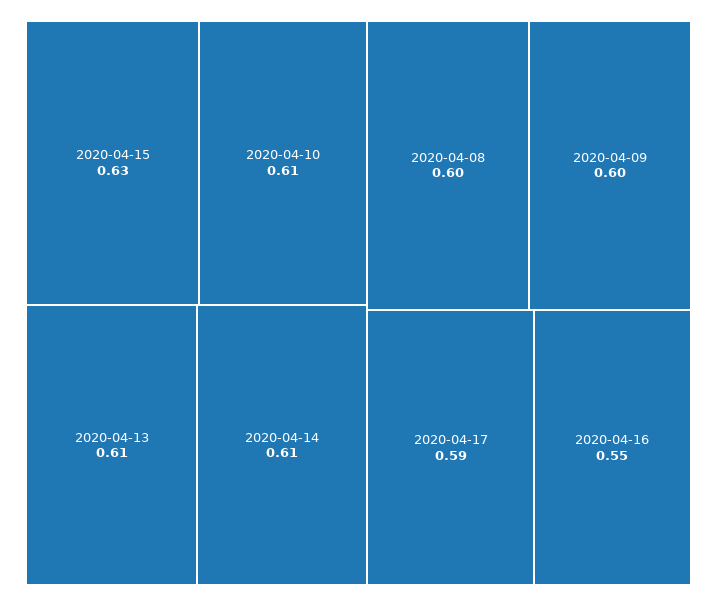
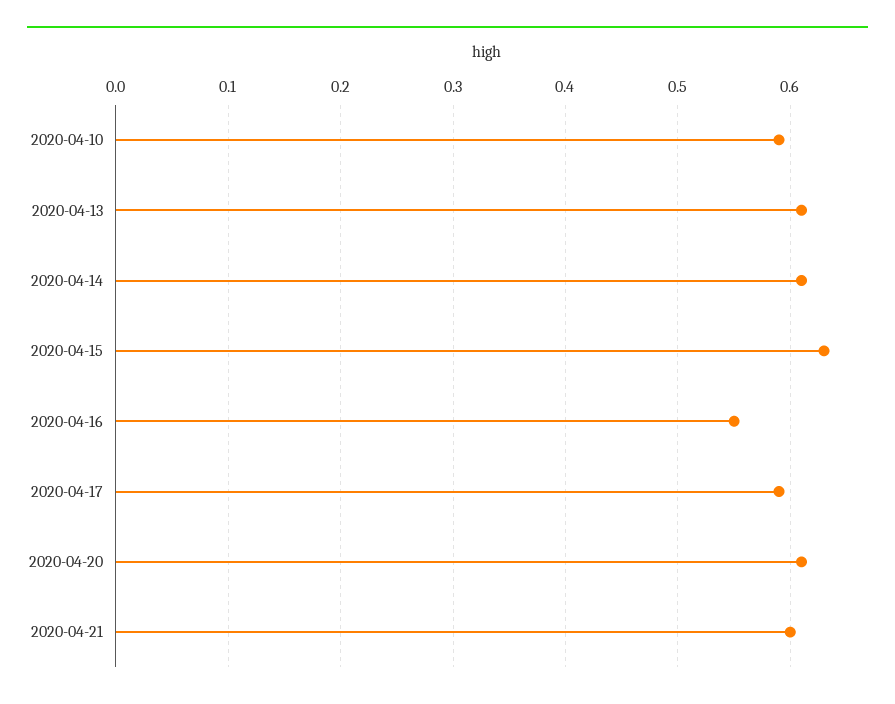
2020-04-10: 0.61 -> 0.59
2020-04-08: 0.6 -> none
2020-04-09: 0.6 -> none
2020-04-20: none -> 0.61
2020-04-21: none -> 0.6

